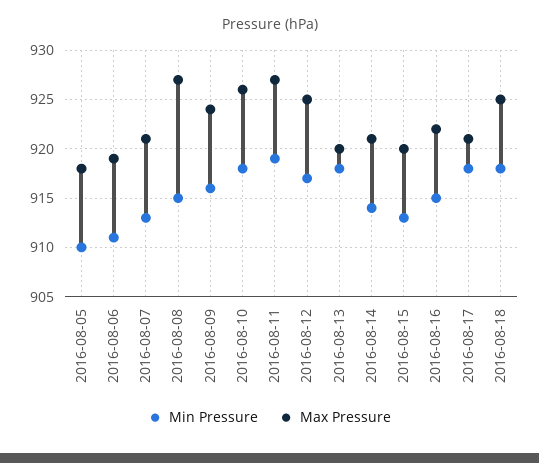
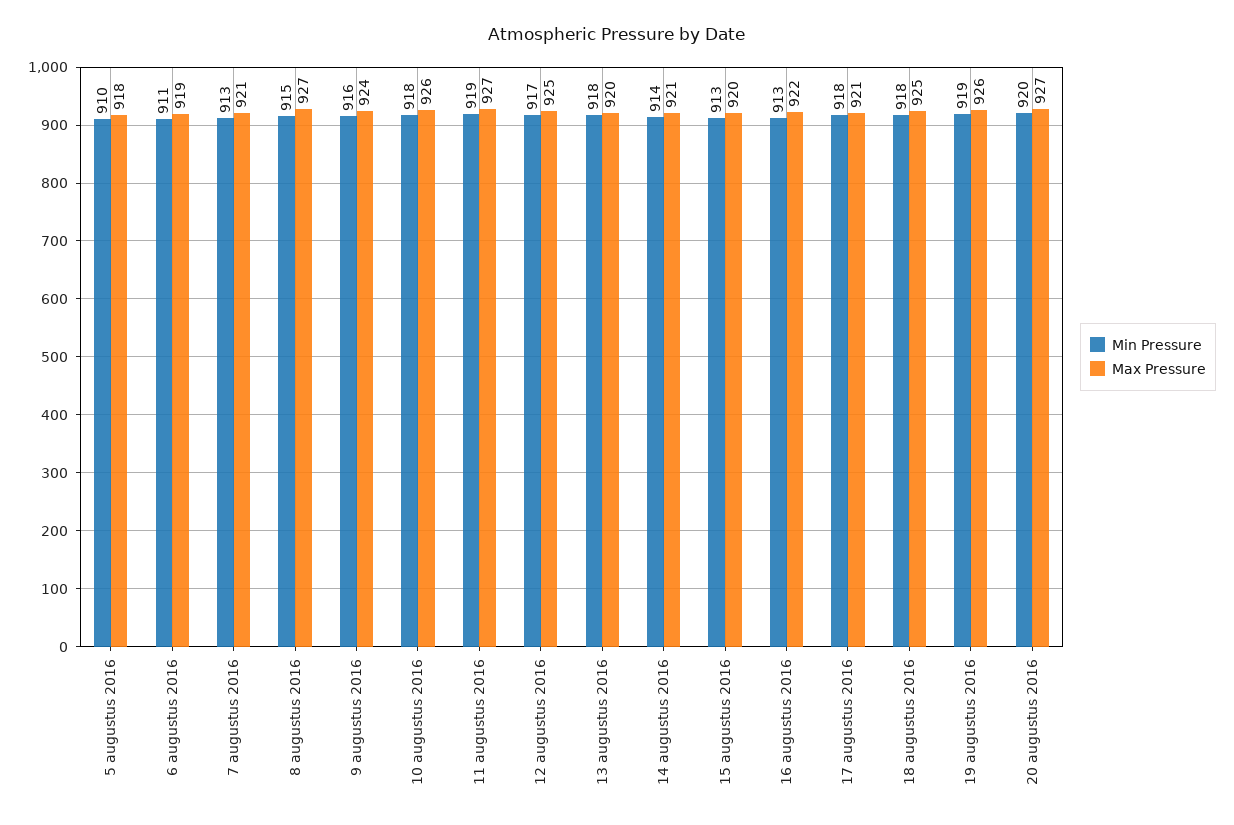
Min Pressure, 2016-08-16: 915 -> 913
Min Pressure, 19 augustus 2016: none -> 919
Max Pressure, 19 augustus 2016: none -> 926
Min Pressure, 20 augustus 2016: none -> 920
Max Pressure, 20 augustus 2016: none -> 927

